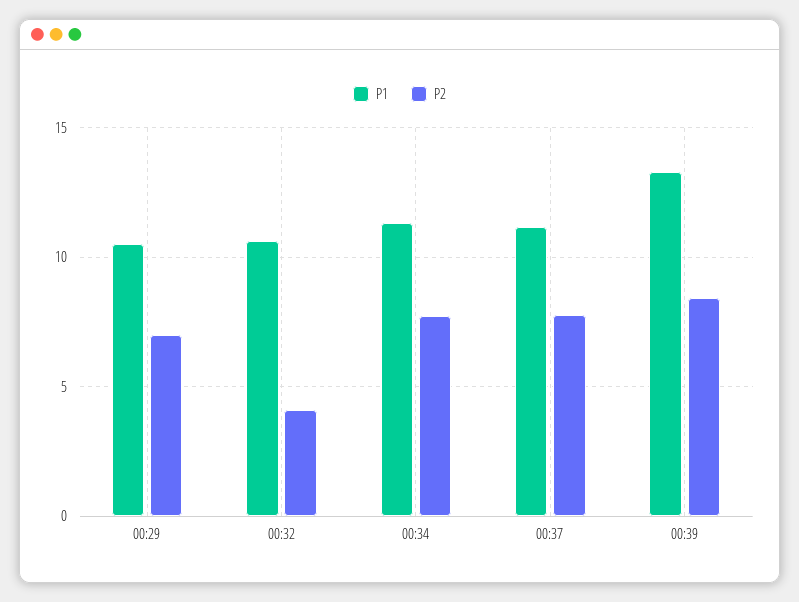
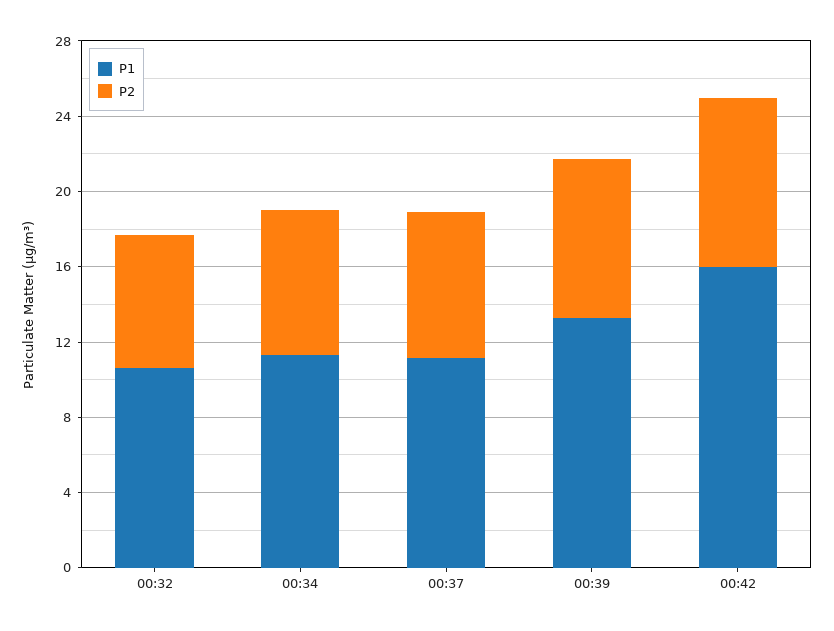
P1, 00:29: 10.5 -> none
P2, 00:29: 7 -> none
P2, 00:32: 4 -> 7
P1, 00:42: none -> 16
P2, 00:42: none -> 9

